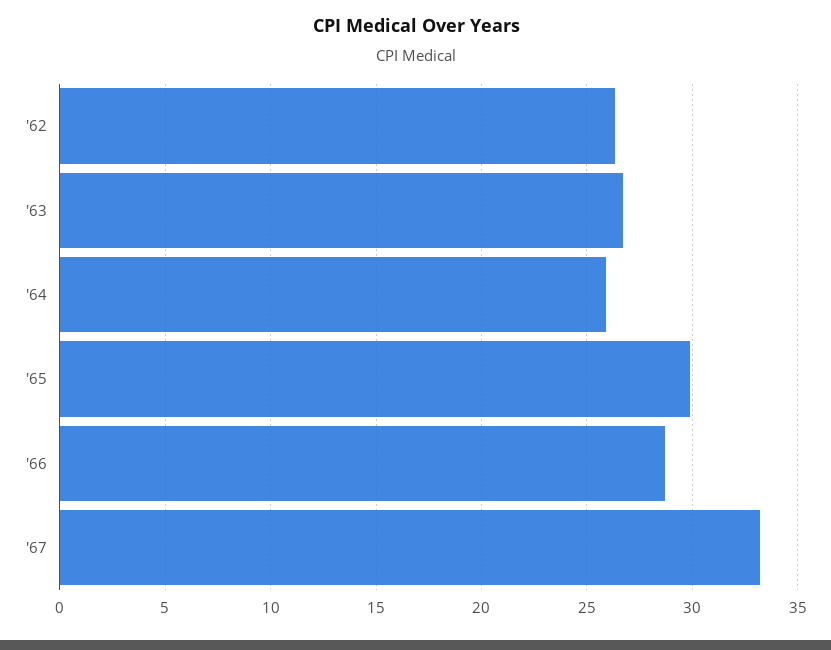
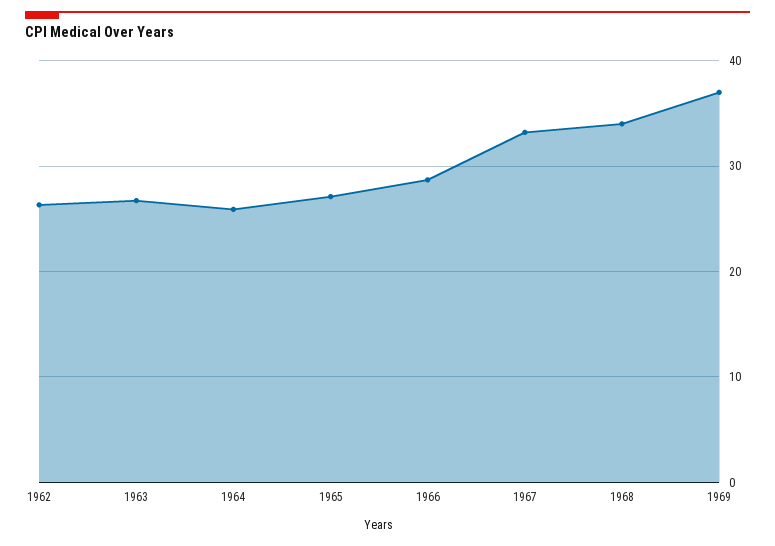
'65: 30 -> 27
1968: none -> 34
1969: none -> 37

